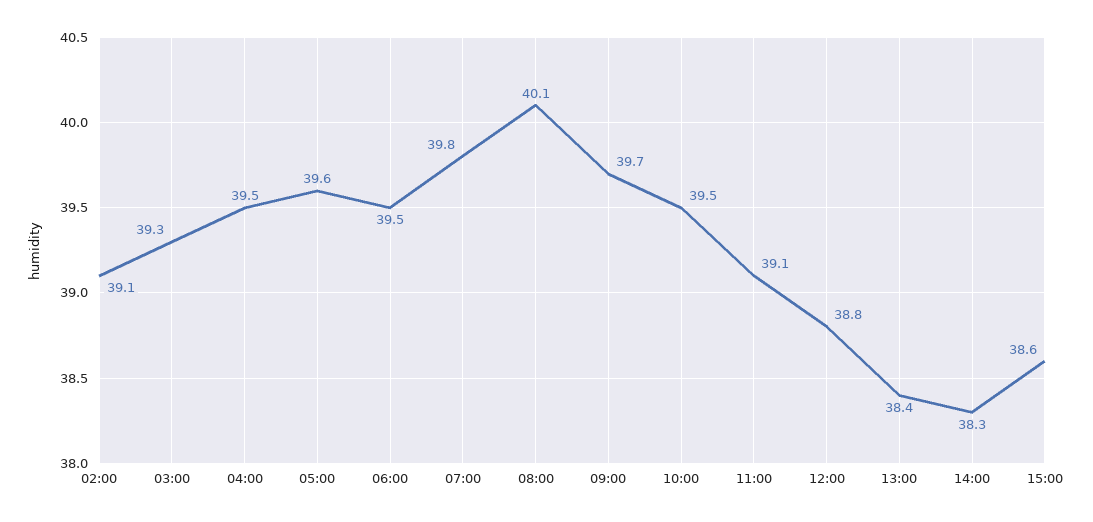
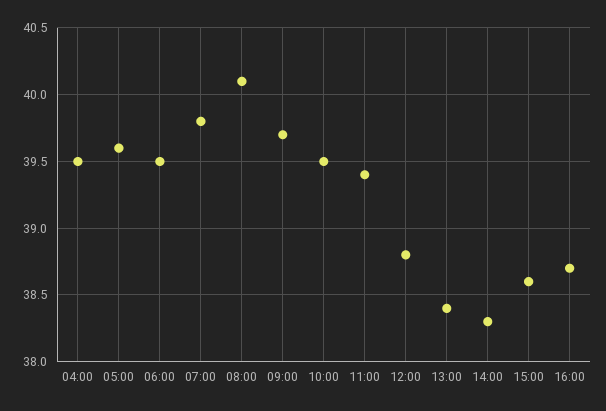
02:00: 39.1 -> none
03:00: 39.3 -> none
11:00: 39.1 -> 39.4
16:00: none -> 38.7

